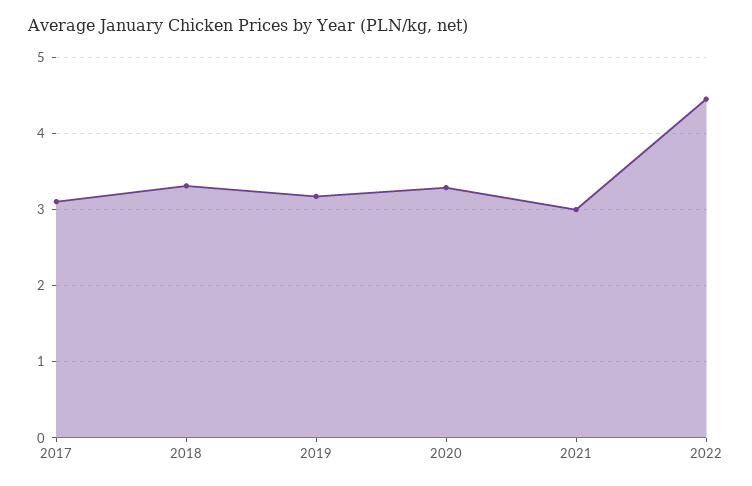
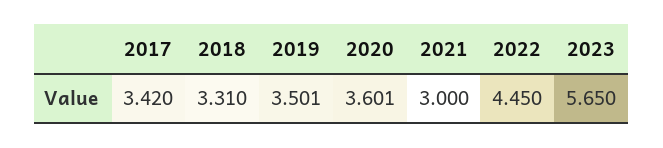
2017: 3.1 -> 3.42
2019: 3.2 -> 3.501
2020: 3.3 -> 3.601
2023: none -> 5.65

